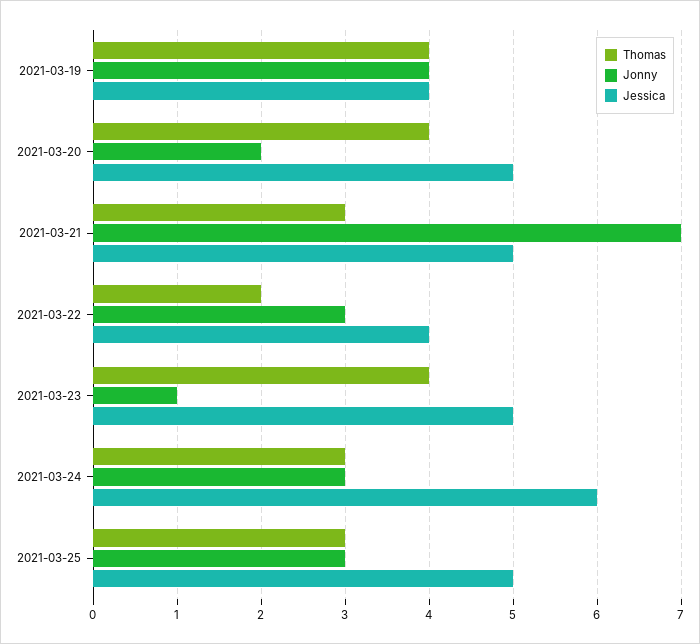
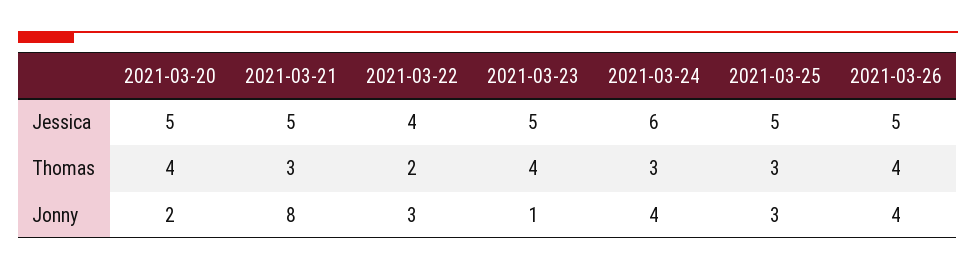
Thomas, 2021-03-19: 4 -> none
Jonny, 2021-03-19: 4 -> none
Jessica, 2021-03-19: 4 -> none
Jonny, 2021-03-21: 7 -> 8
Jonny, 2021-03-24: 3 -> 4
Jessica, 2021-03-26: none -> 5
Thomas, 2021-03-26: none -> 4
Jonny, 2021-03-26: none -> 4

